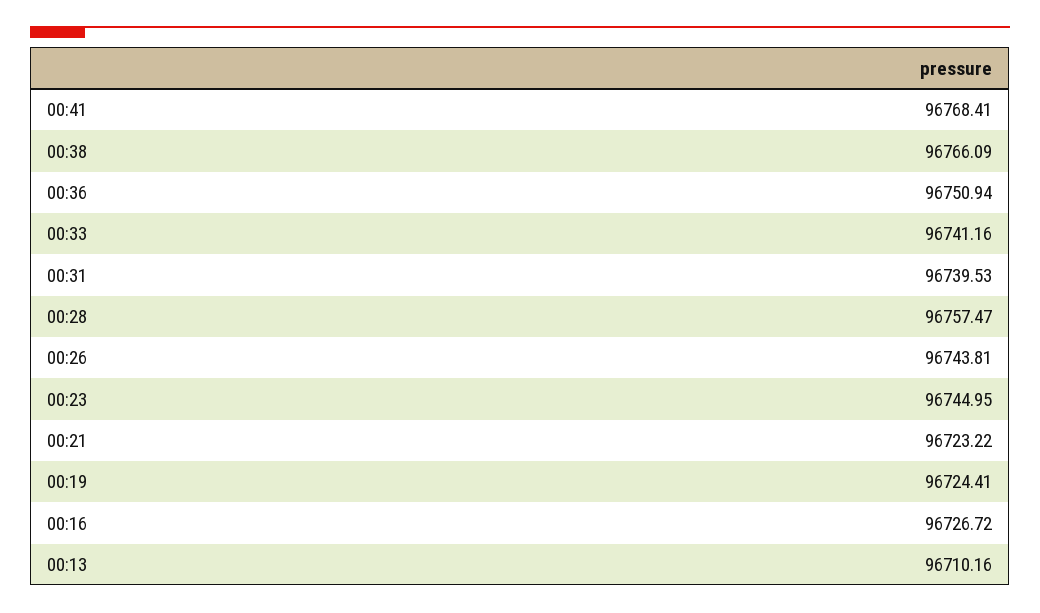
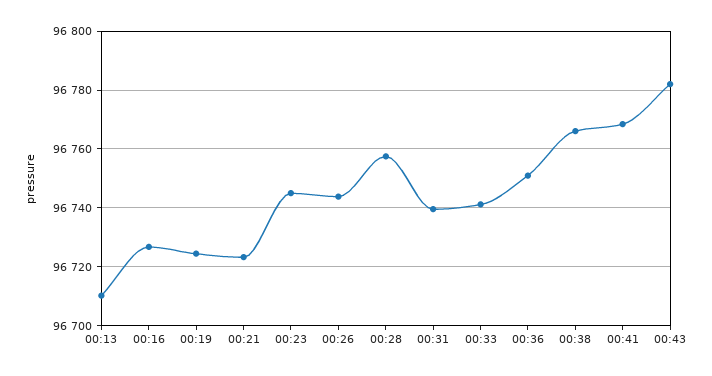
00:43: none -> 96782.5

